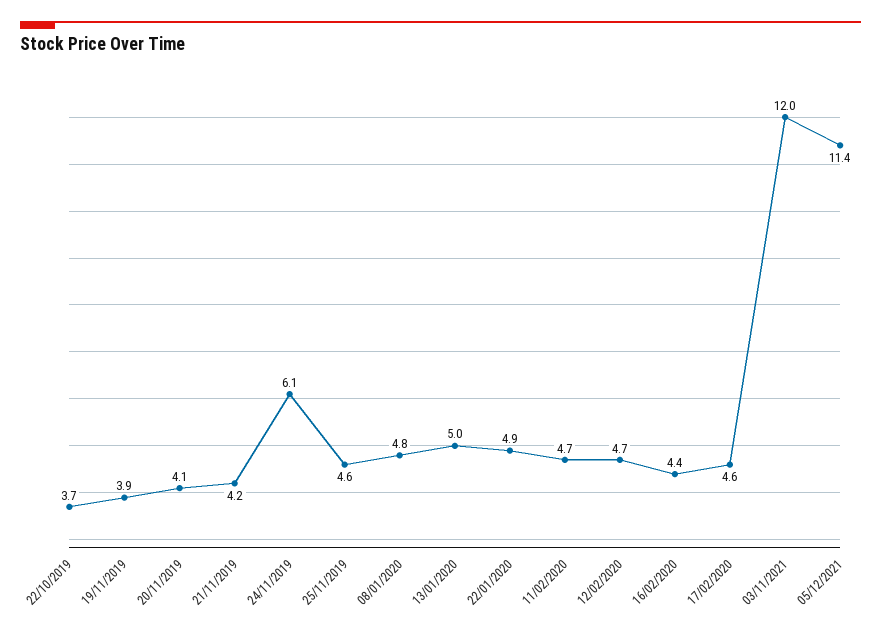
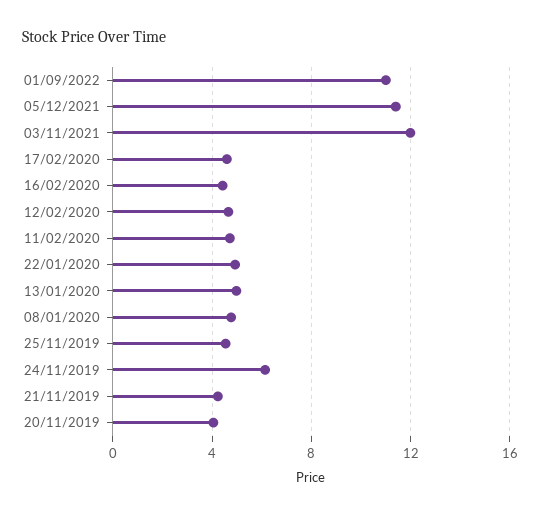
22/10/2019: 3.7 -> none
19/11/2019: 3.9 -> none
01/09/2022: none -> 11

